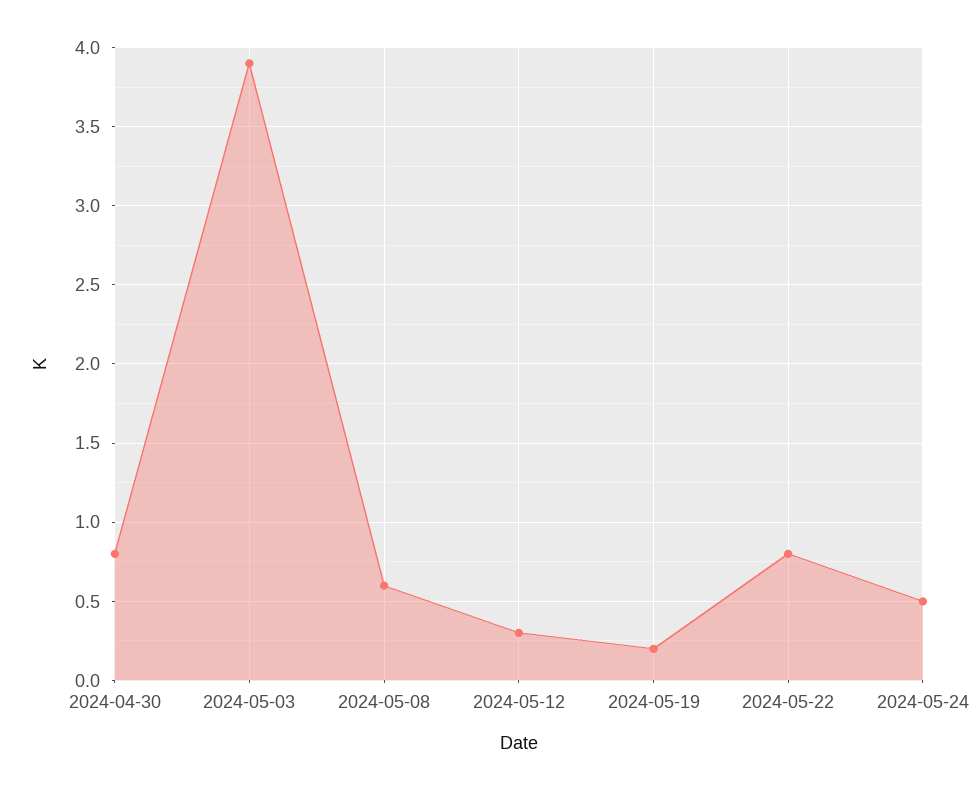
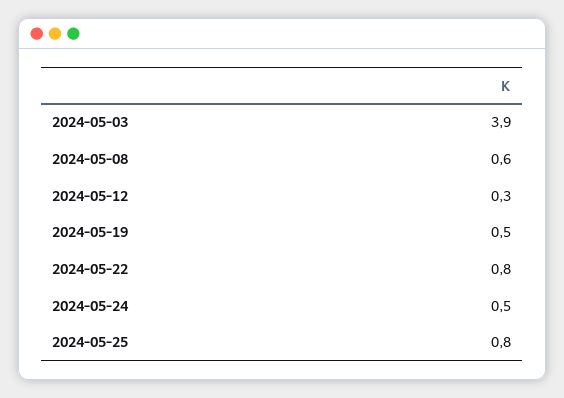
2024-04-30: 0.8 -> none
2024-05-19: 0.2 -> 0.5
2024-05-25: none -> 0.8

